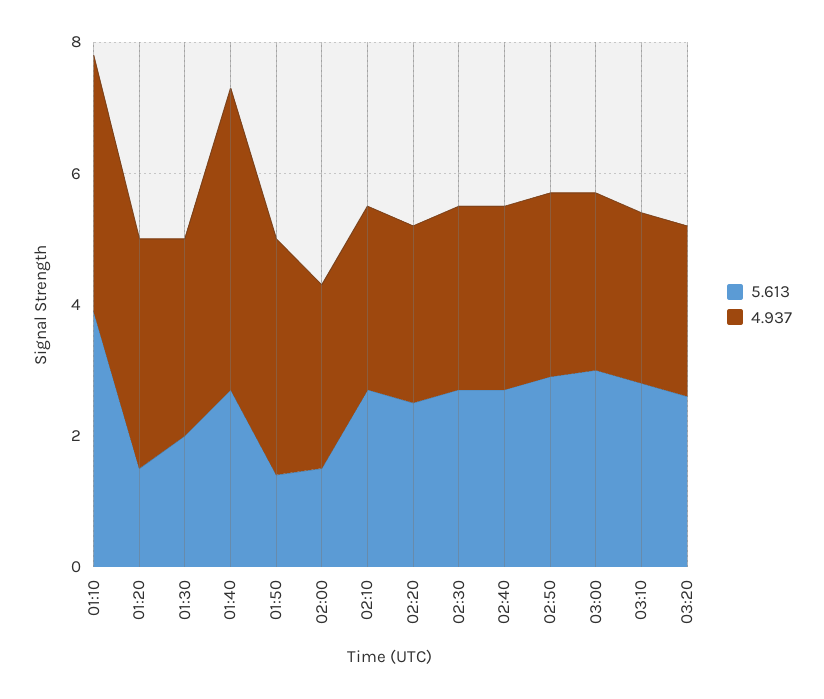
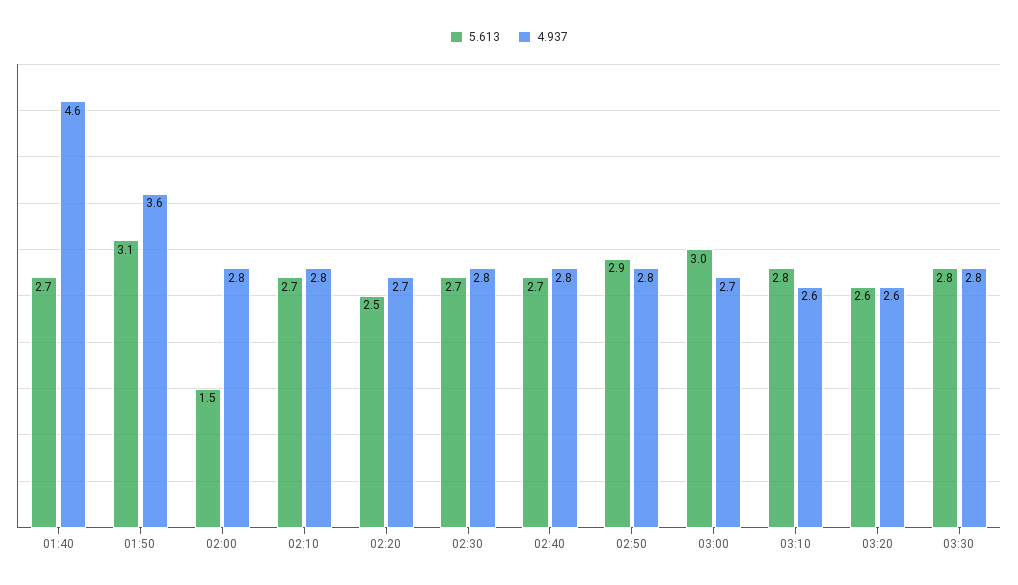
5.613, 01:10: 4 -> none
4.937, 01:10: 4 -> none
5.613, 01:20: 1.5 -> none
4.937, 01:20: 3.5 -> none
5.613, 01:30: 2 -> none
4.937, 01:30: 3 -> none
5.613, 01:50: 1.5 -> 3.1
5.613, 03:30: none -> 2.8
4.937, 03:30: none -> 2.8

